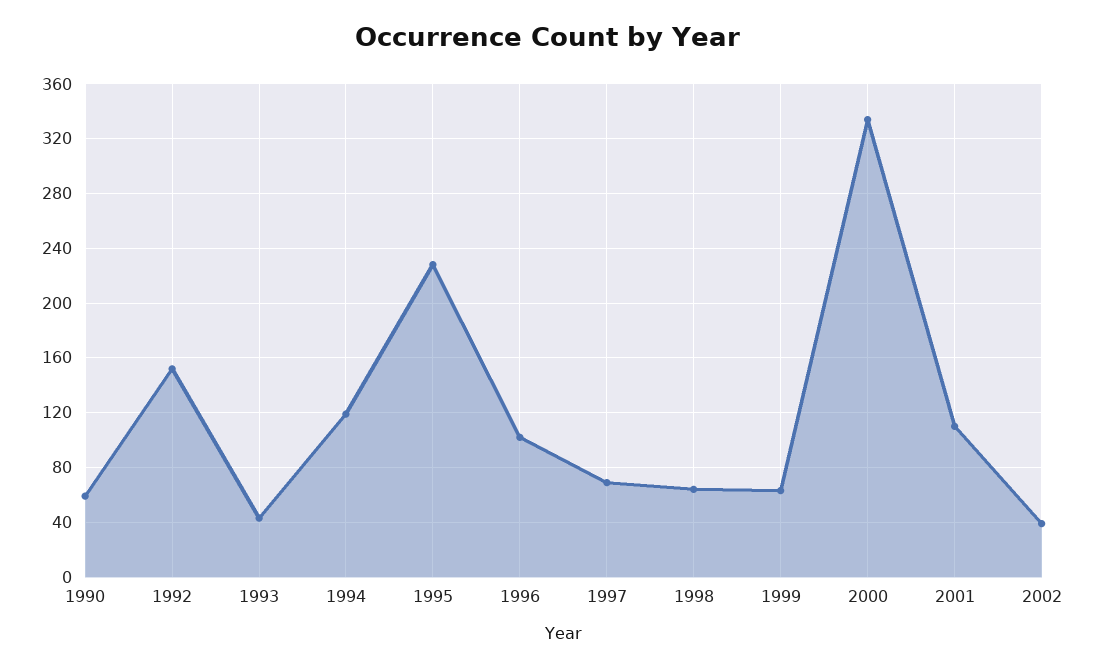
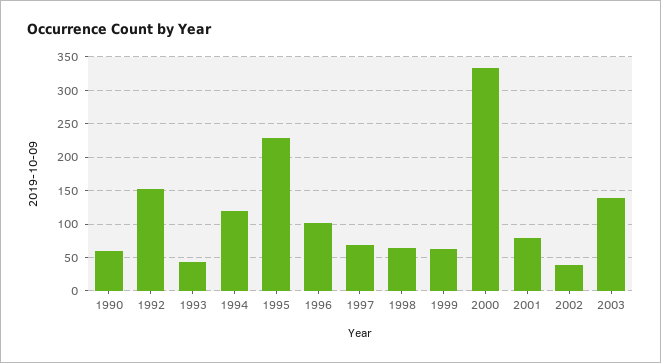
2001: 110 -> 80
2003: none -> 140

